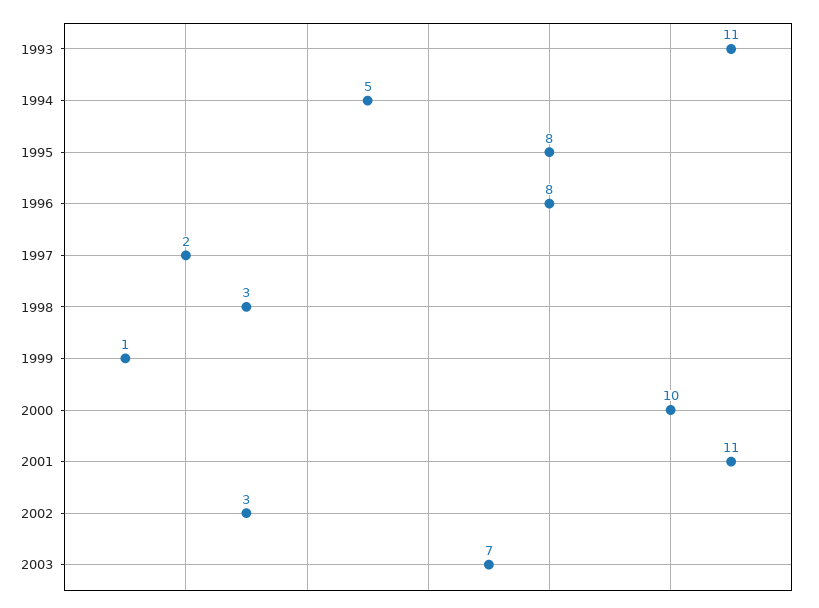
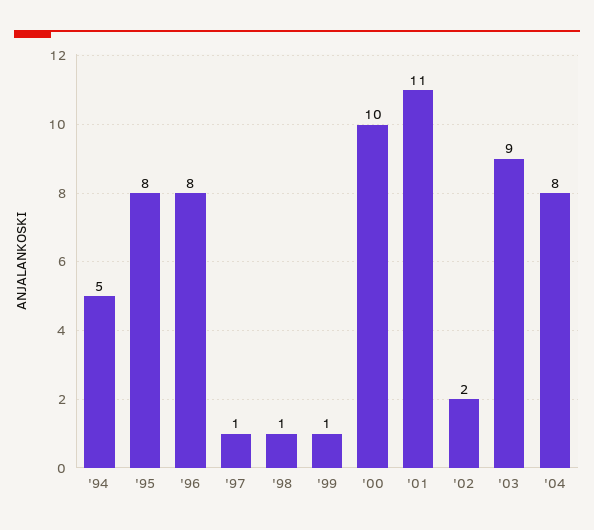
1993: 11 -> none
1997: 2 -> 1
1998: 3 -> 1
2002: 3 -> 2
2003: 7 -> 9
'04: none -> 8

